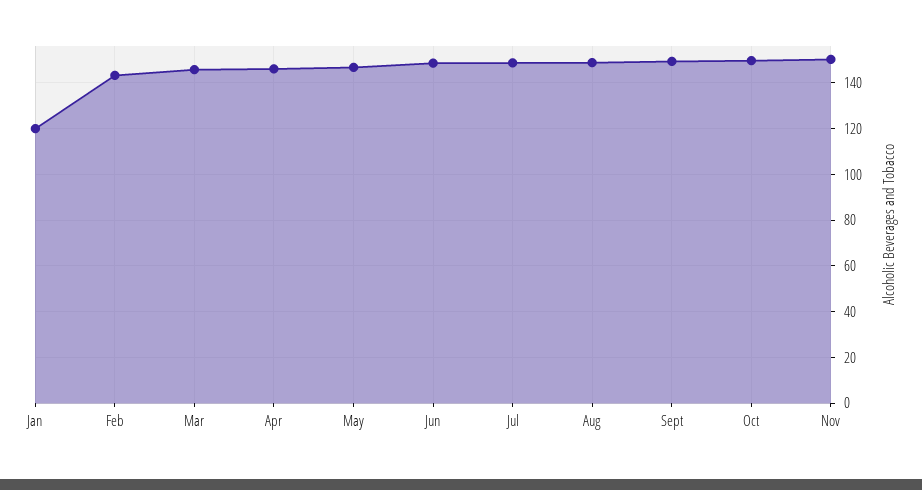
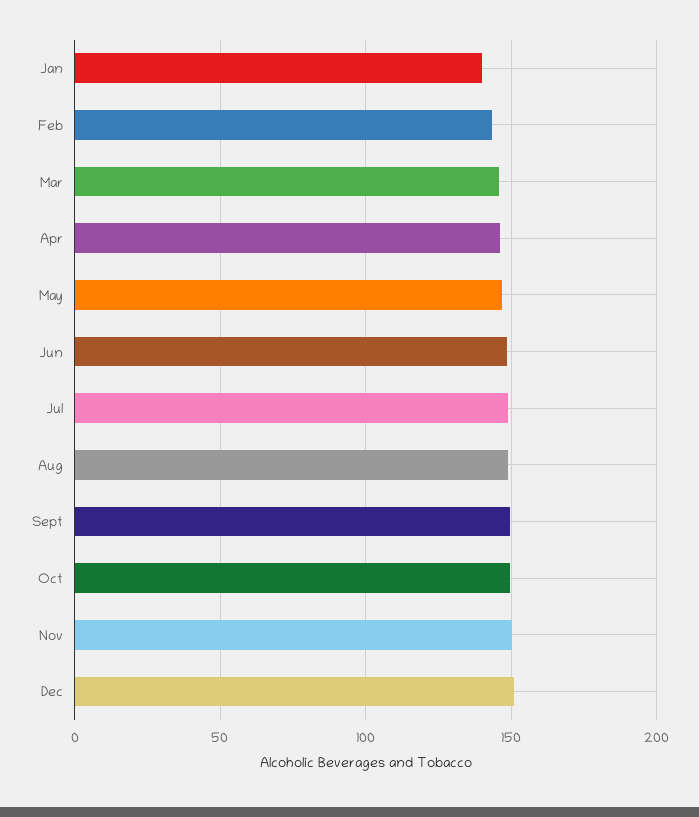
Jan: 120 -> 140
Dec: none -> 150

